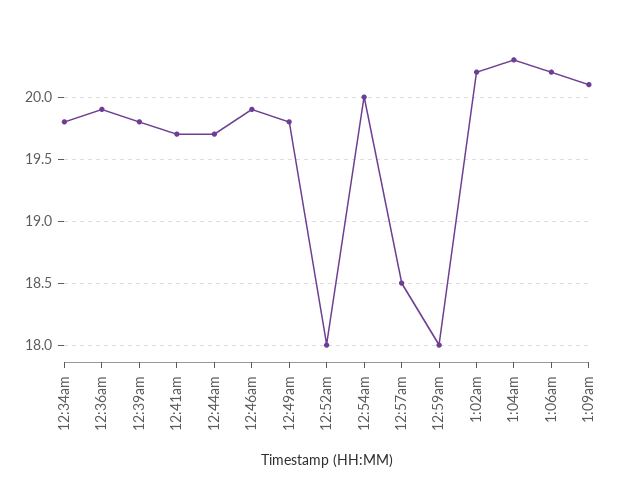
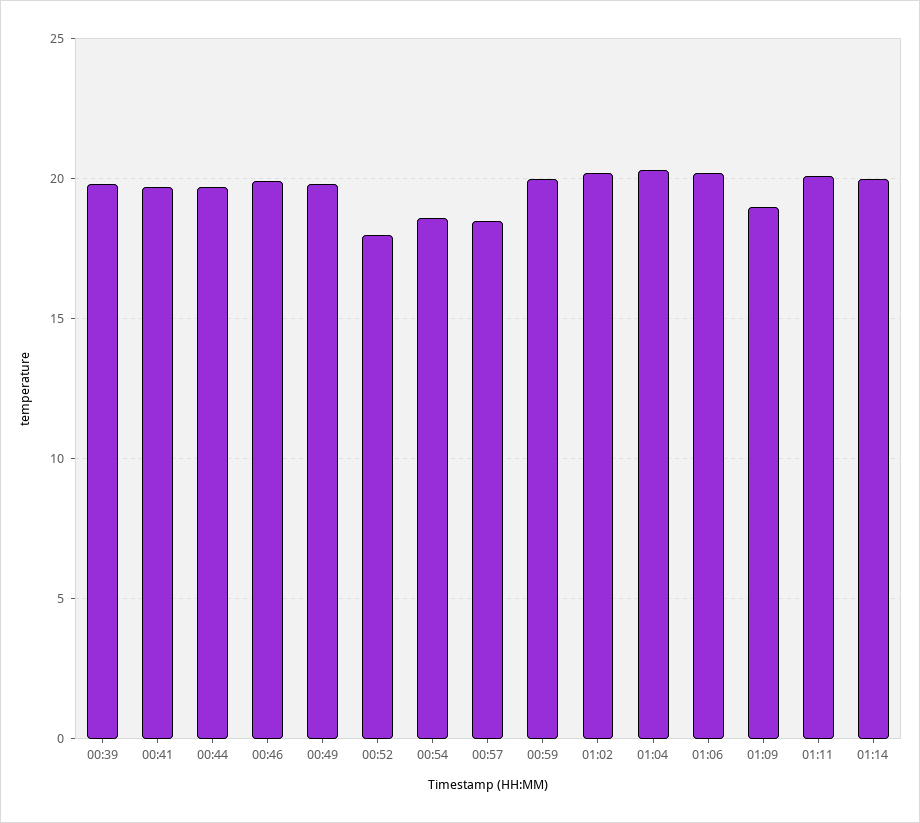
12:34am: 19.8 -> none
12:36am: 19.9 -> none
12:54am: 20 -> 18.5
12:59am: 18 -> 20
1:09am: 20.1 -> 19
01:11: none -> 20
01:14: none -> 20

